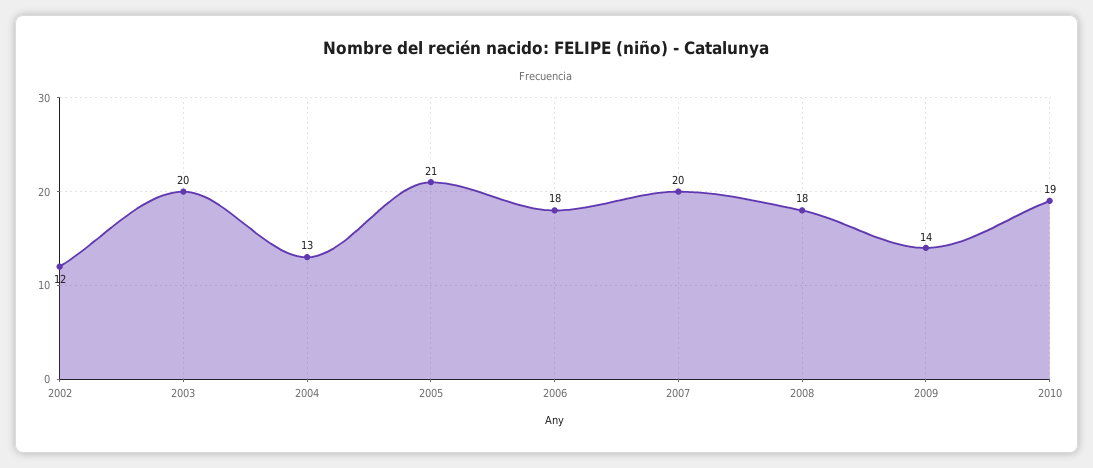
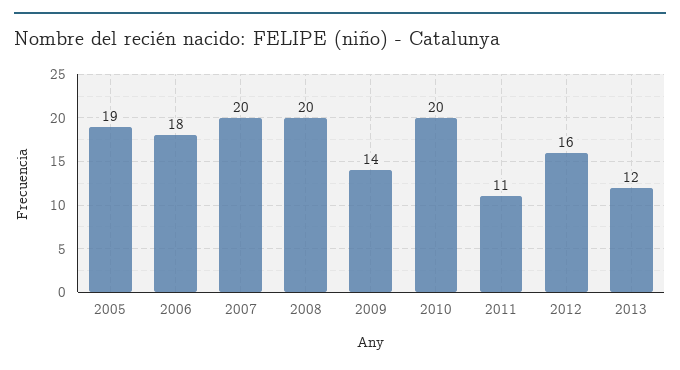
2002: 12 -> none
2003: 20 -> none
2004: 13 -> none
2005: 21 -> 19
2008: 18 -> 20
2010: 19 -> 20
2011: none -> 11
2012: none -> 16
2013: none -> 12

